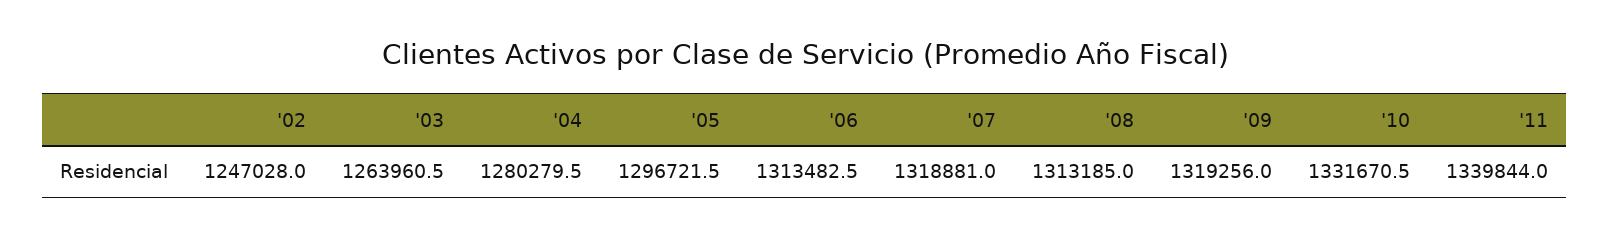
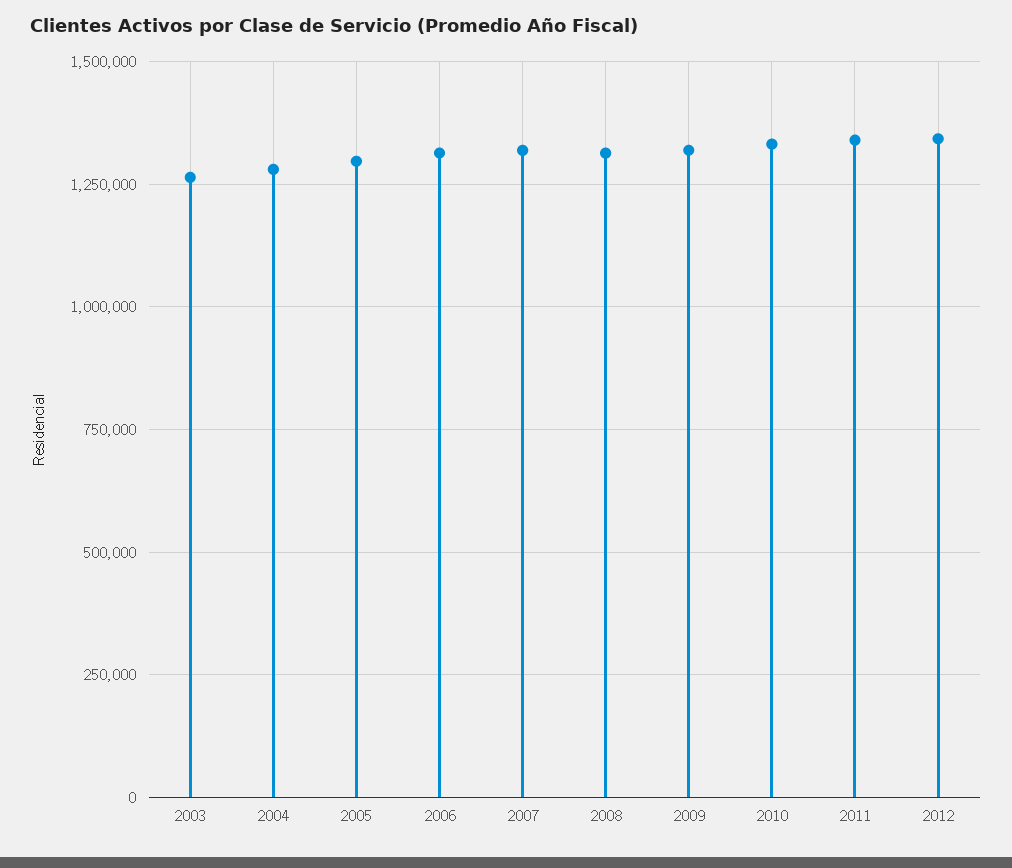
'02: 1247028 -> none
2012: none -> 1350000

